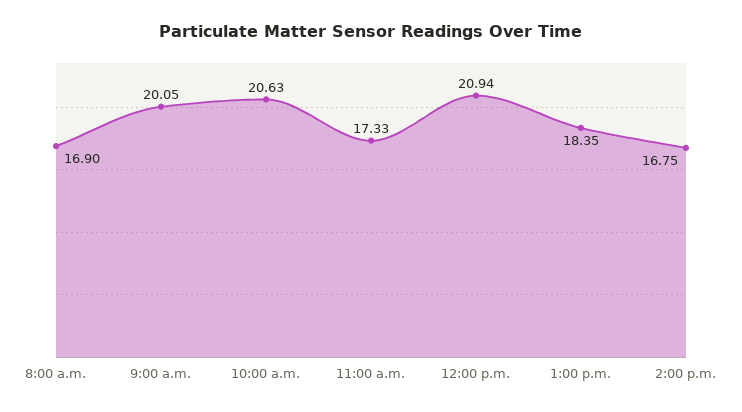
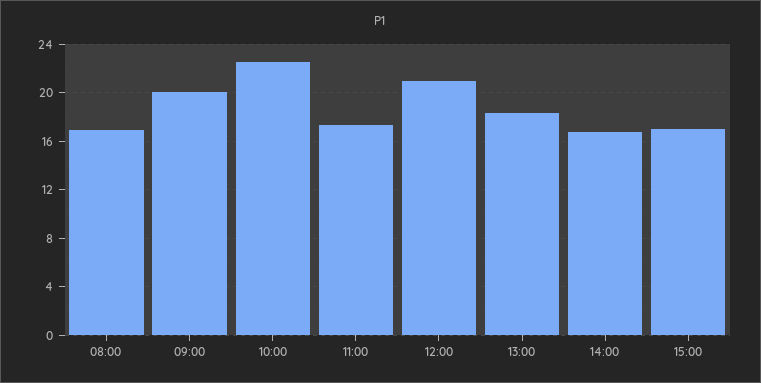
10:00 a.m.: 20.63 -> 22.5
15:00: none -> 17

